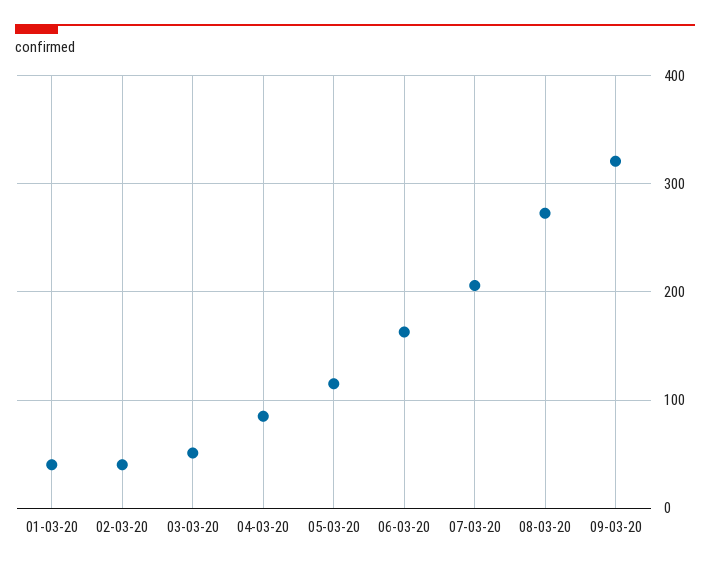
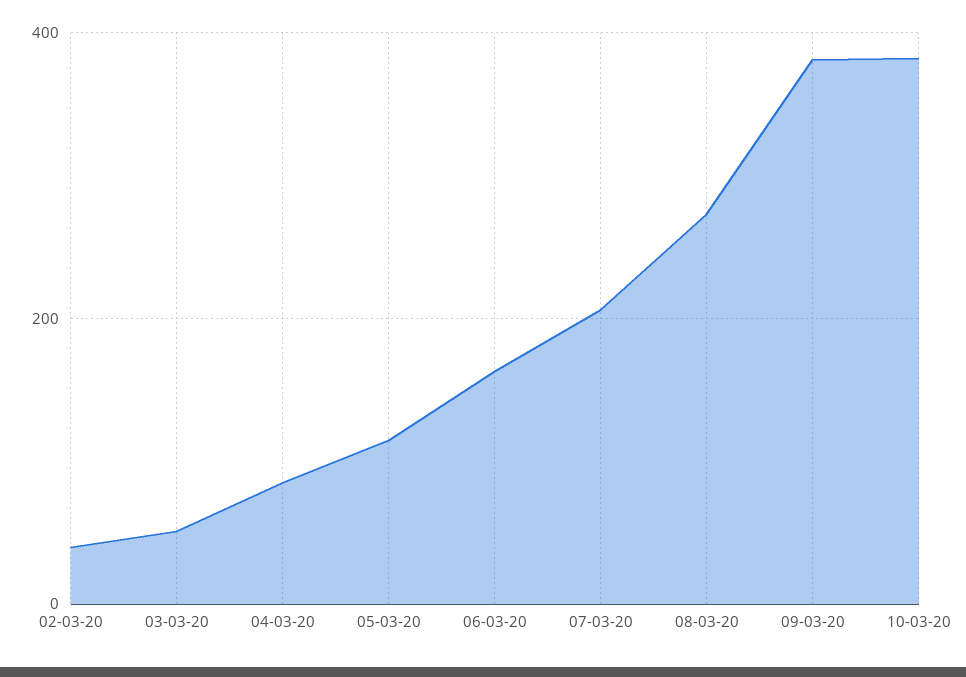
01-03-20: 40 -> none
09-03-20: 320 -> 380
10-03-20: none -> 380

